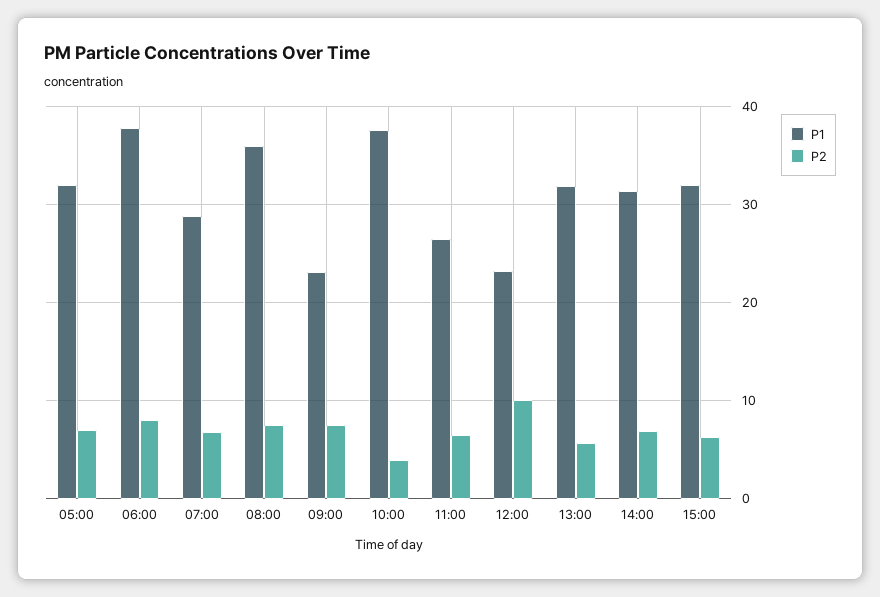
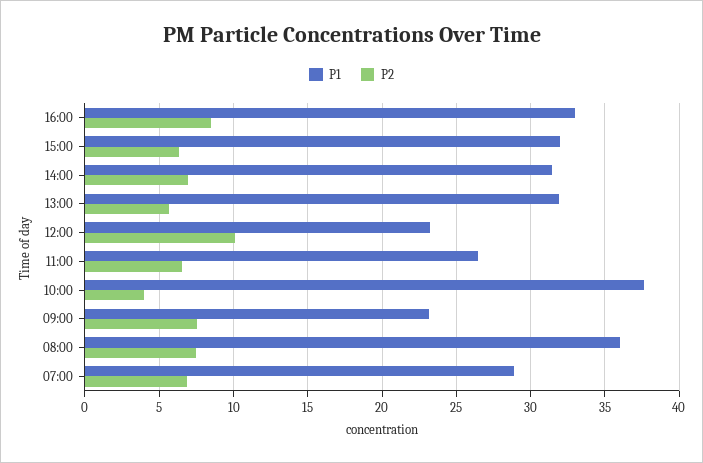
P1, 05:00: 32 -> none
P2, 05:00: 7 -> none
P1, 06:00: 38 -> none
P2, 06:00: 8 -> none
P1, 16:00: none -> 33
P2, 16:00: none -> 8.5

